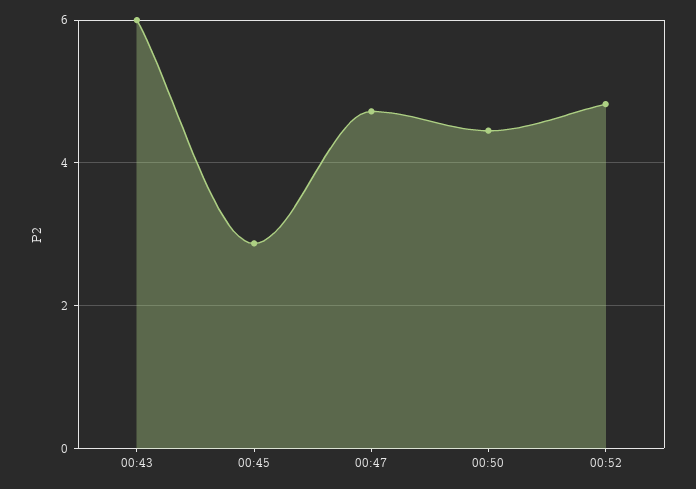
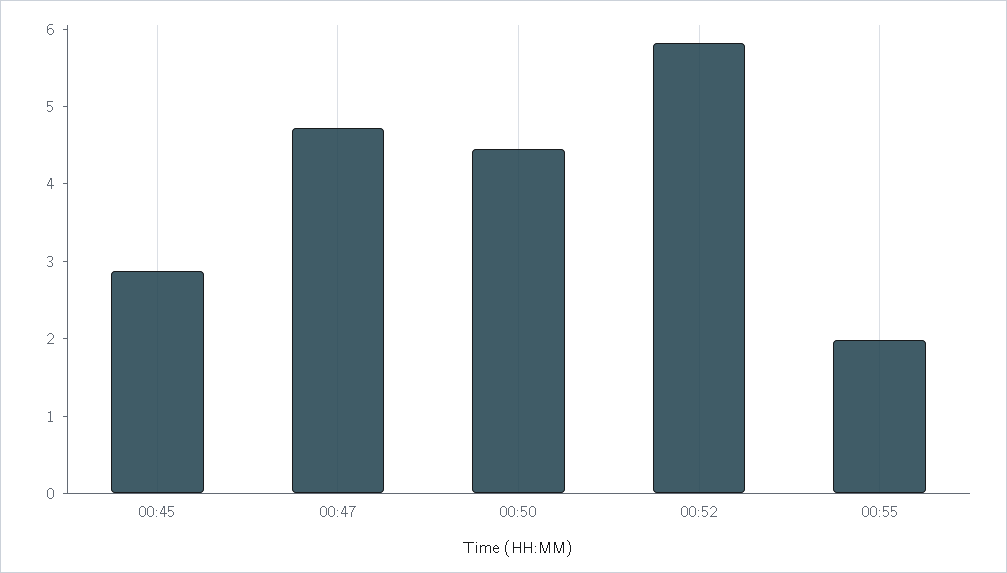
00:43: 6 -> none
00:52: 4.8 -> 5.8
00:55: none -> 2

